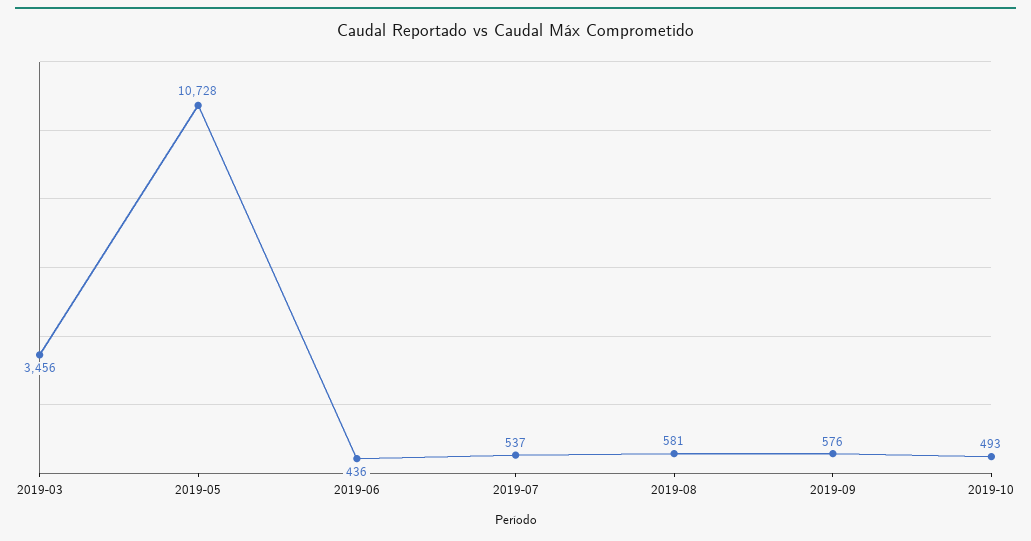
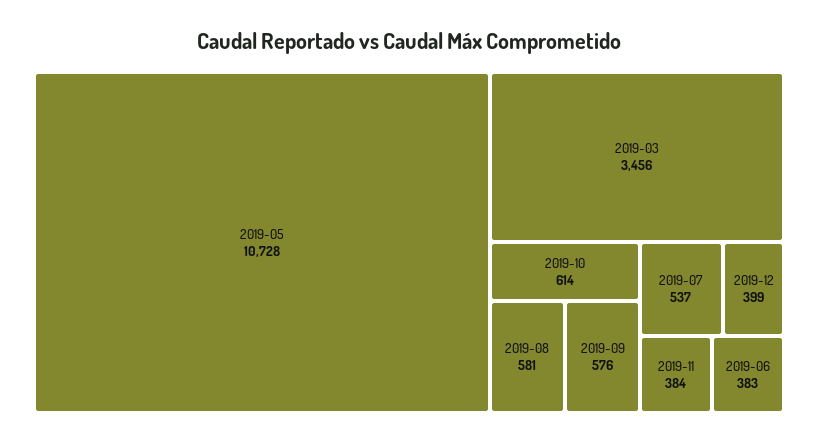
2019-06: 436 -> 383
2019-10: 493 -> 614
2019-12: none -> 399
2019-11: none -> 384

